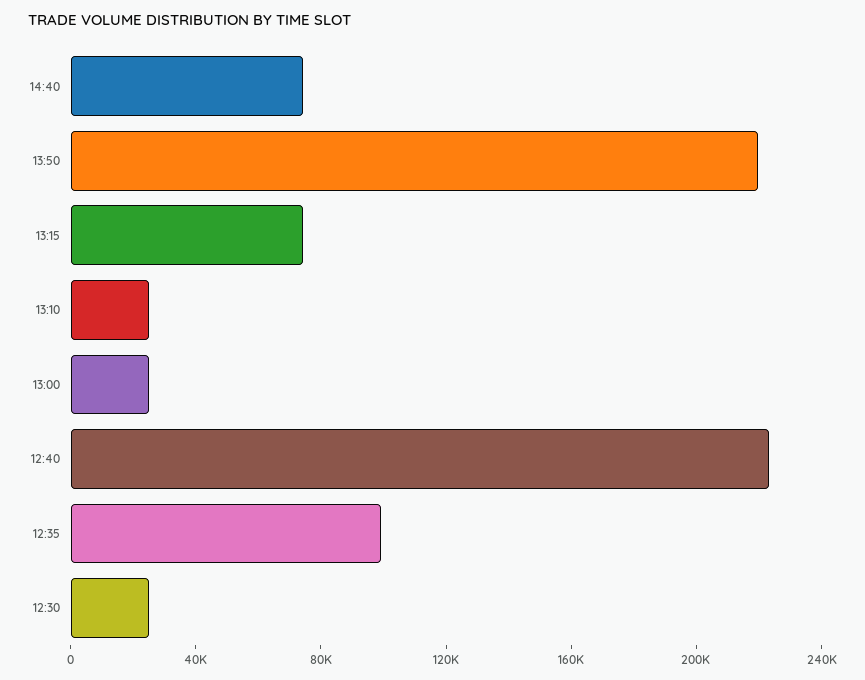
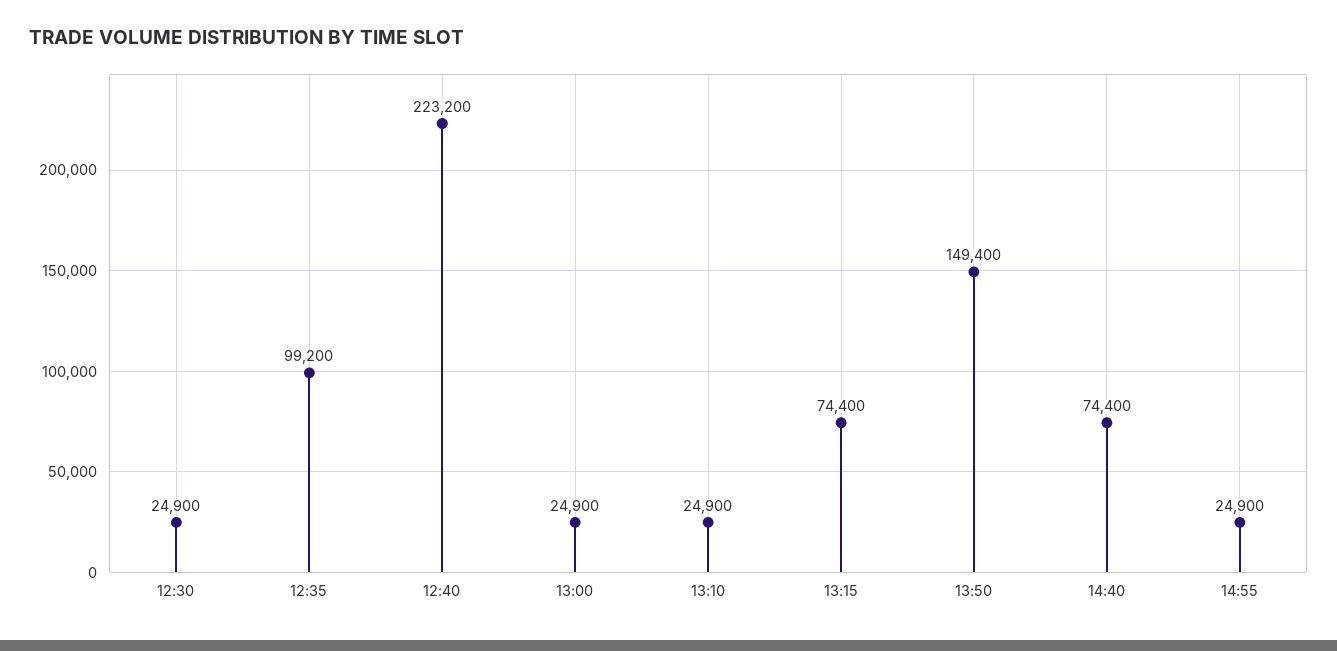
13:50: 220000 -> 149400
14:55: none -> 24900

